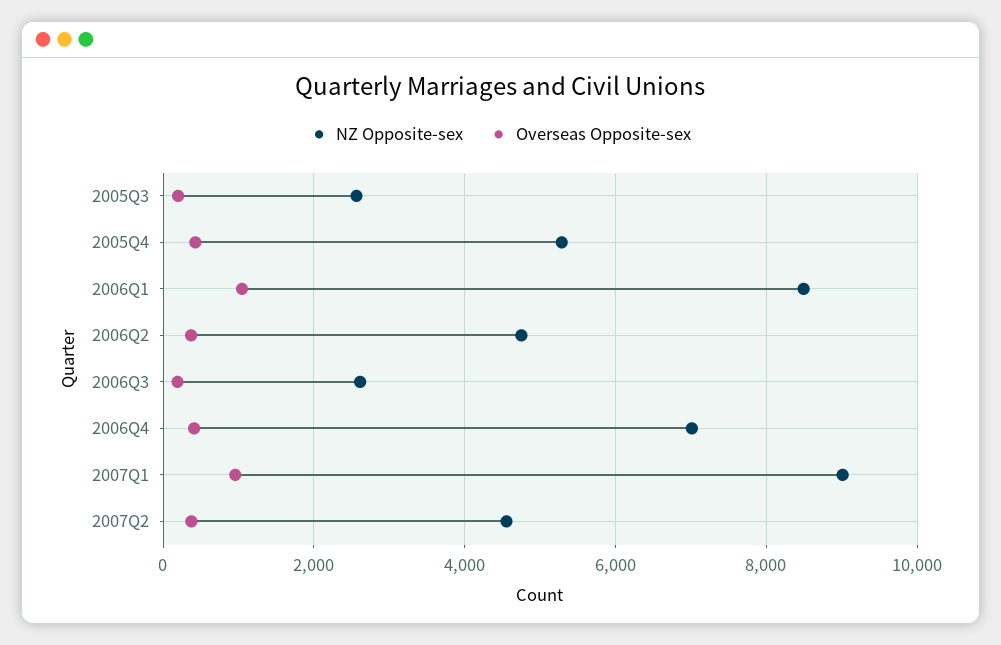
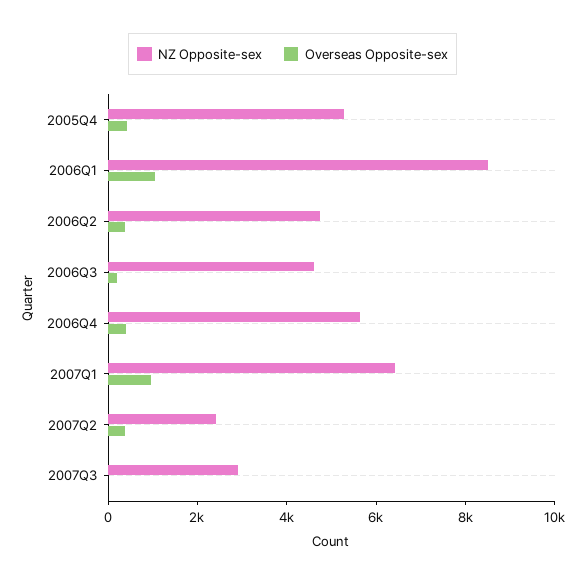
NZ Opposite-sex, 2005Q3: 2600 -> none
Overseas Opposite-sex, 2005Q3: 200 -> none
NZ Opposite-sex, 2006Q3: 2600 -> 4500
NZ Opposite-sex, 2006Q4: 7000 -> 5500
NZ Opposite-sex, 2007Q1: 9000 -> 6500
NZ Opposite-sex, 2007Q2: 4600 -> 2500
NZ Opposite-sex, 2007Q3: none -> 3000
Overseas Opposite-sex, 2007Q3: none -> 0

